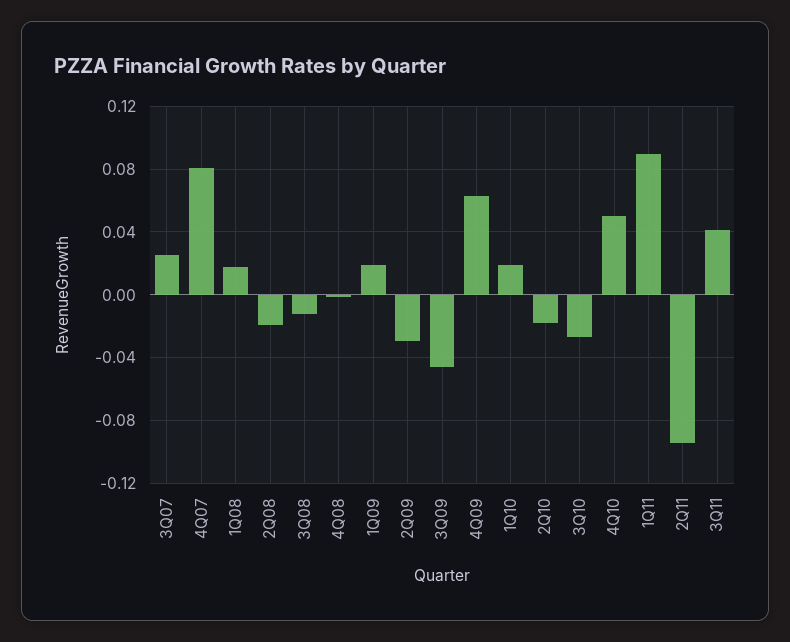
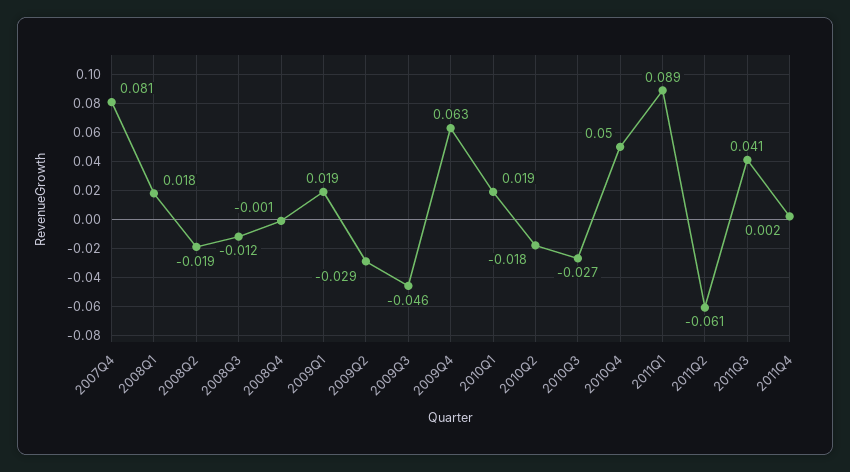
3Q07: 0.025 -> none
2Q11: -0.095 -> -0.061
2011Q4: none -> 0.002

